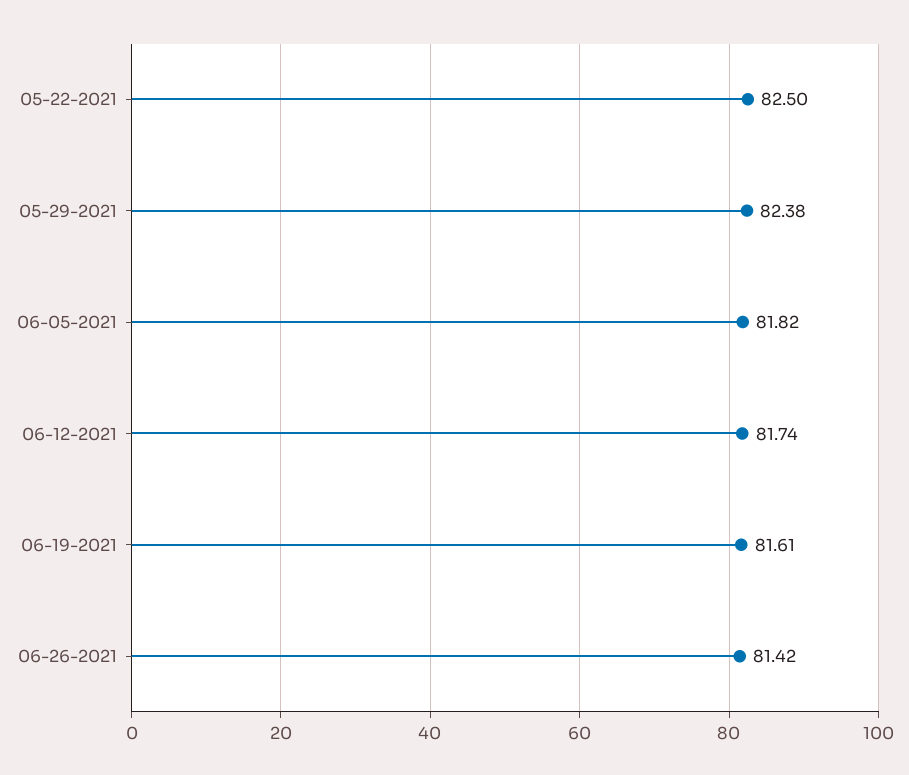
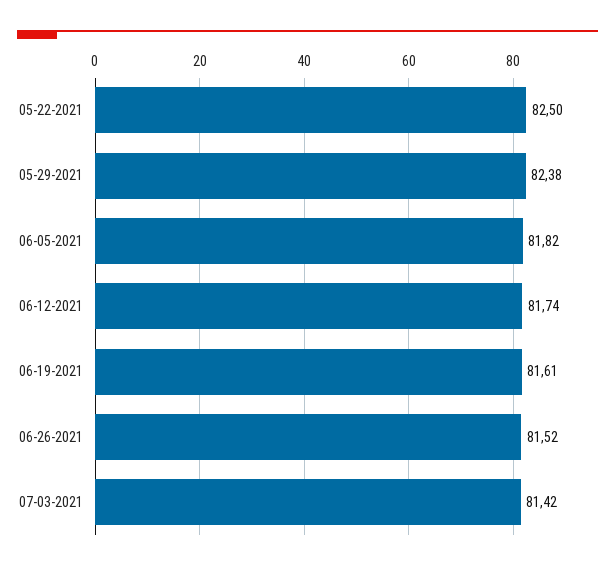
06-26-2021: 81.42 -> 81.52
07-03-2021: none -> 81.42

